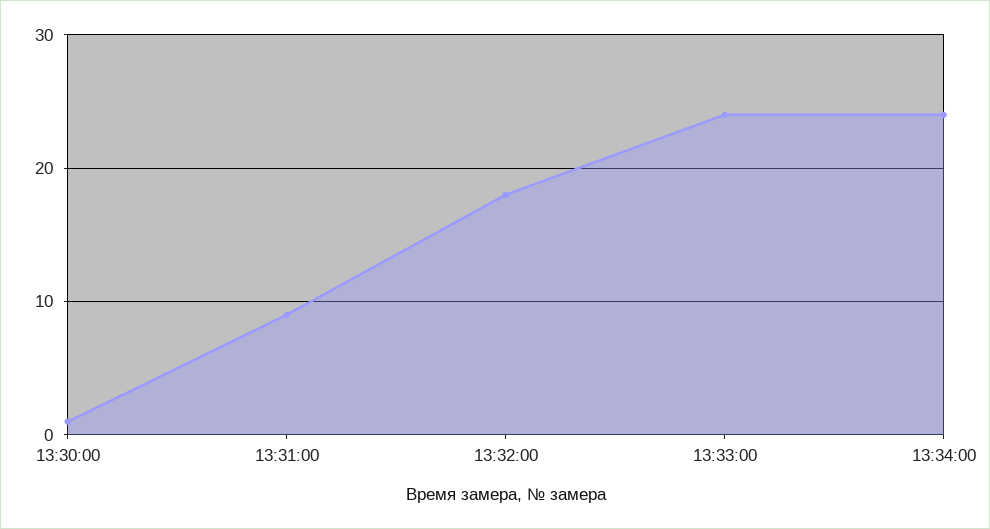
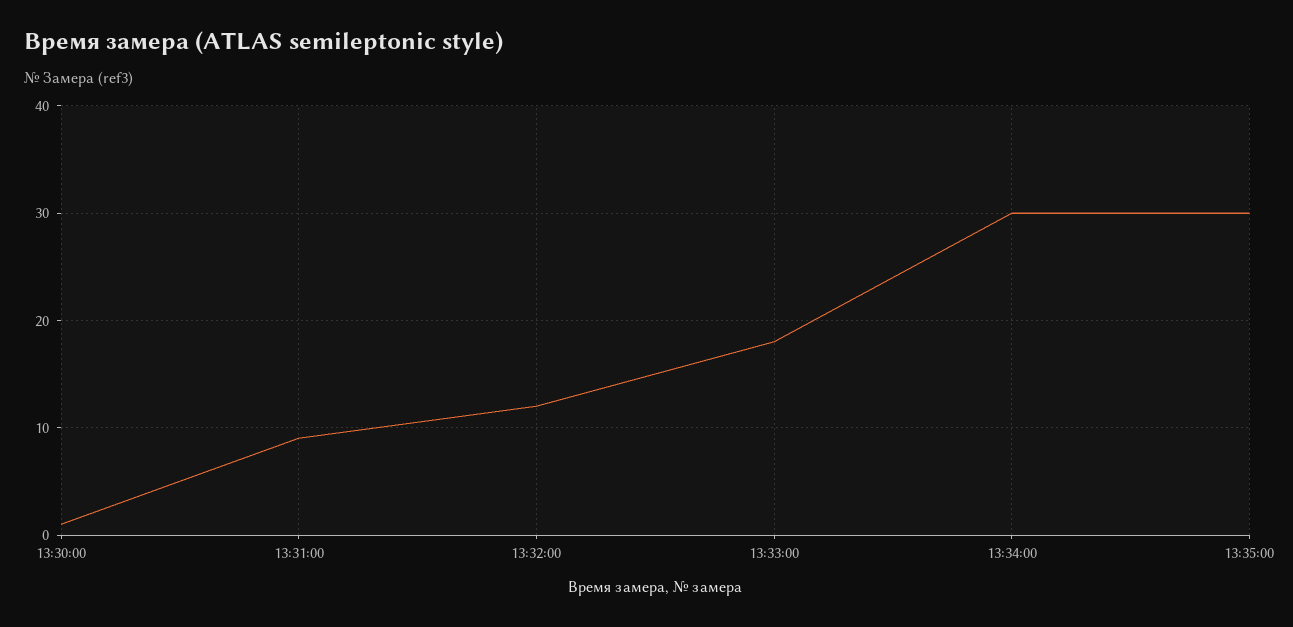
13:32:00: 18 -> 12
13:33:00: 24 -> 18
13:34:00: 24 -> 30
13:35:00: none -> 30

